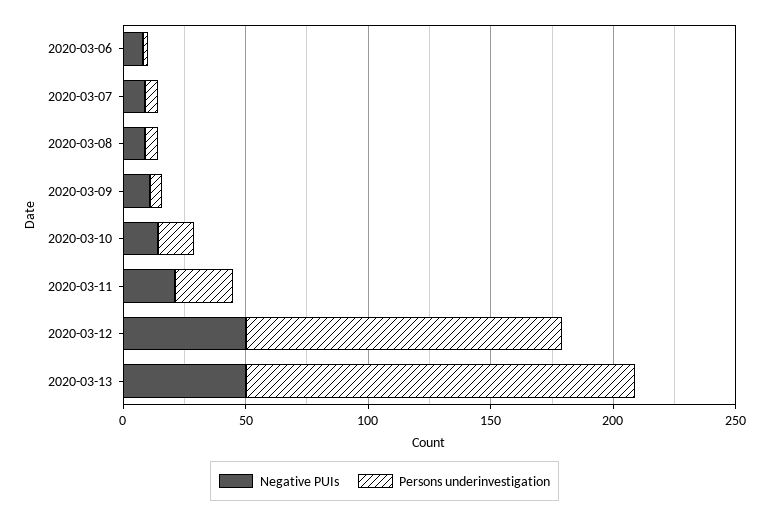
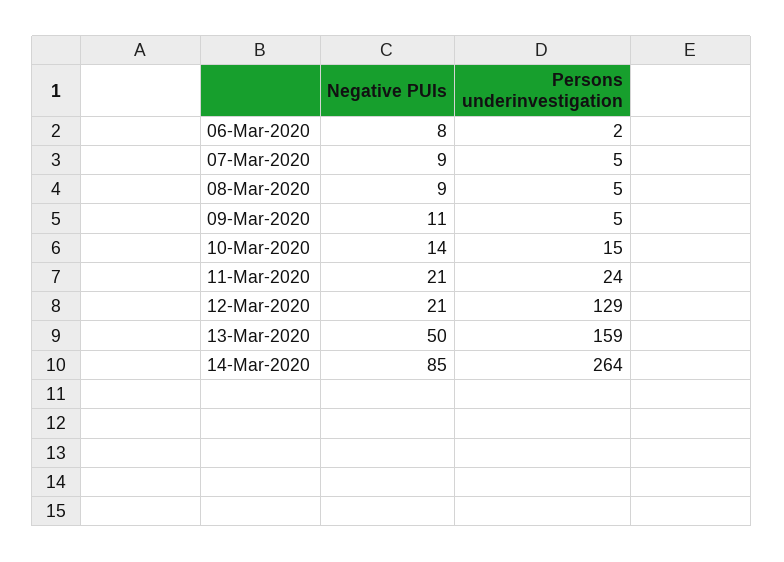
Negative PUIs, 2020-03-12: 50 -> 21
Negative PUIs, 14-Mar-2020: none -> 85
Persons underinvestigation, 14-Mar-2020: none -> 264

